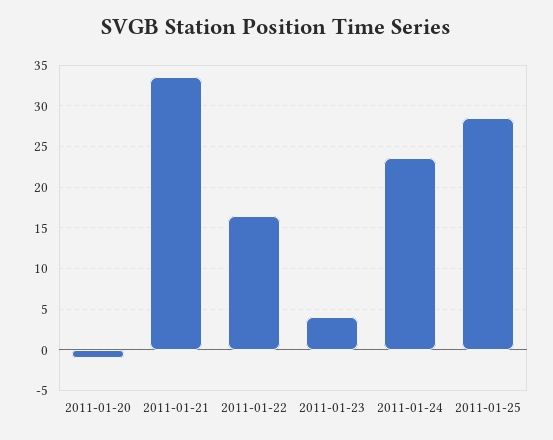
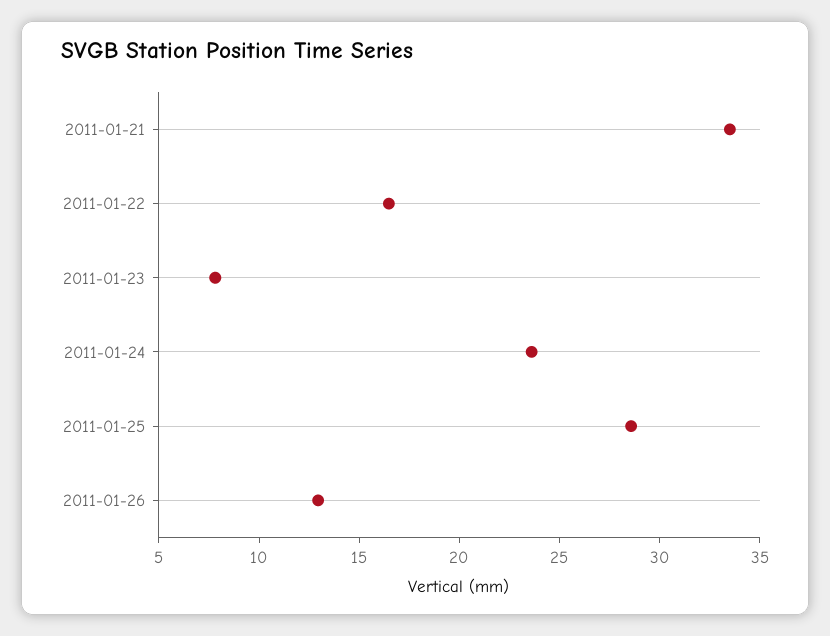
2011-01-20: -1 -> none
2011-01-23: 4 -> 8
2011-01-26: none -> 13

